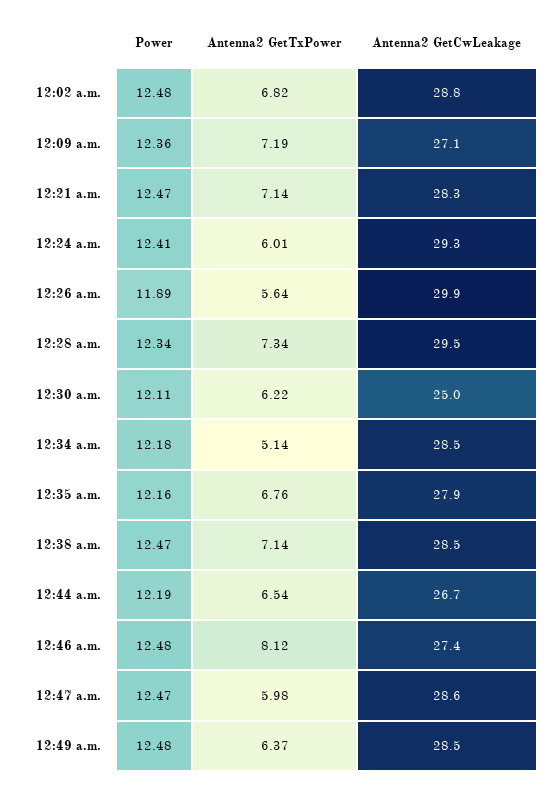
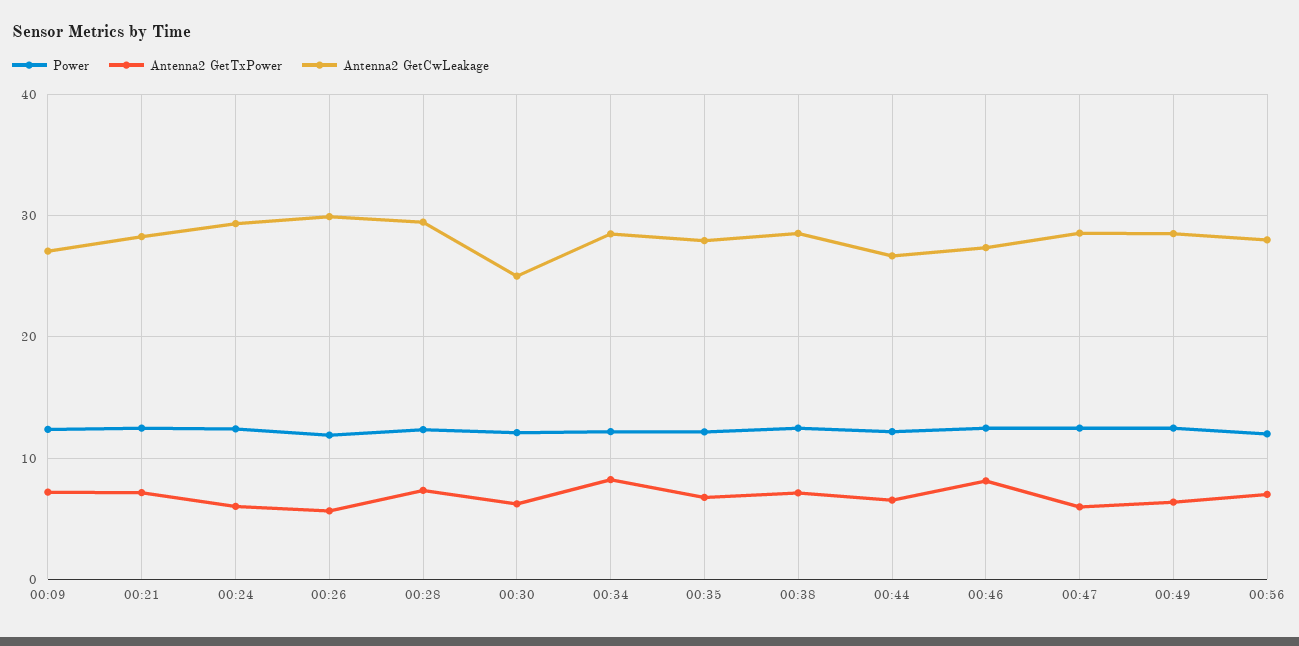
Power, 12:02 a.m.: 12.48 -> none
Antenna2 GetTxPower, 12:02 a.m.: 6.82 -> none
Antenna2 GetCwLeakage, 12:02 a.m.: 28.8 -> none
Antenna2 GetTxPower, 12:34 a.m.: 5.14 -> 8
Power, 00:56: none -> 12
Antenna2 GetTxPower, 00:56: none -> 7
Antenna2 GetCwLeakage, 00:56: none -> 28

